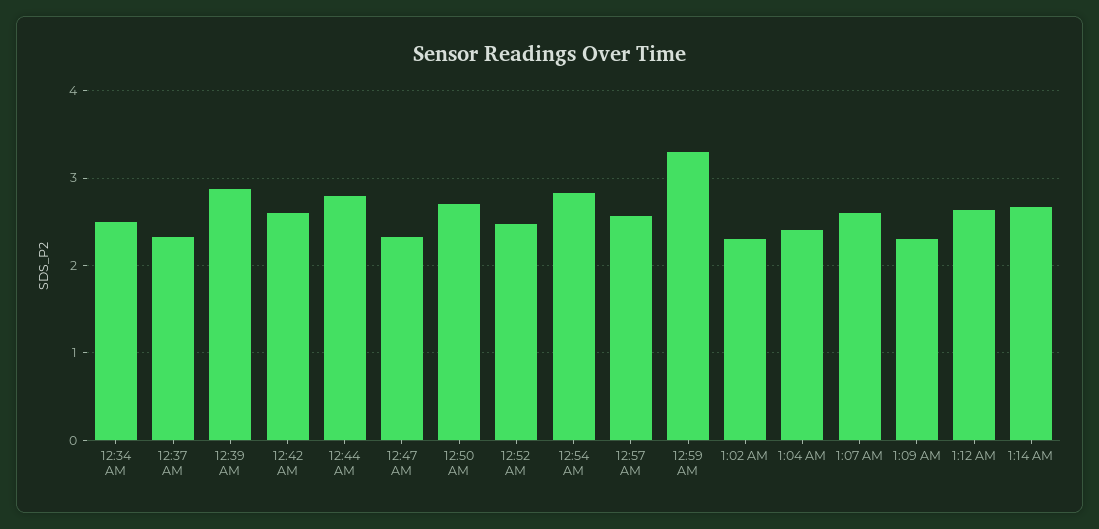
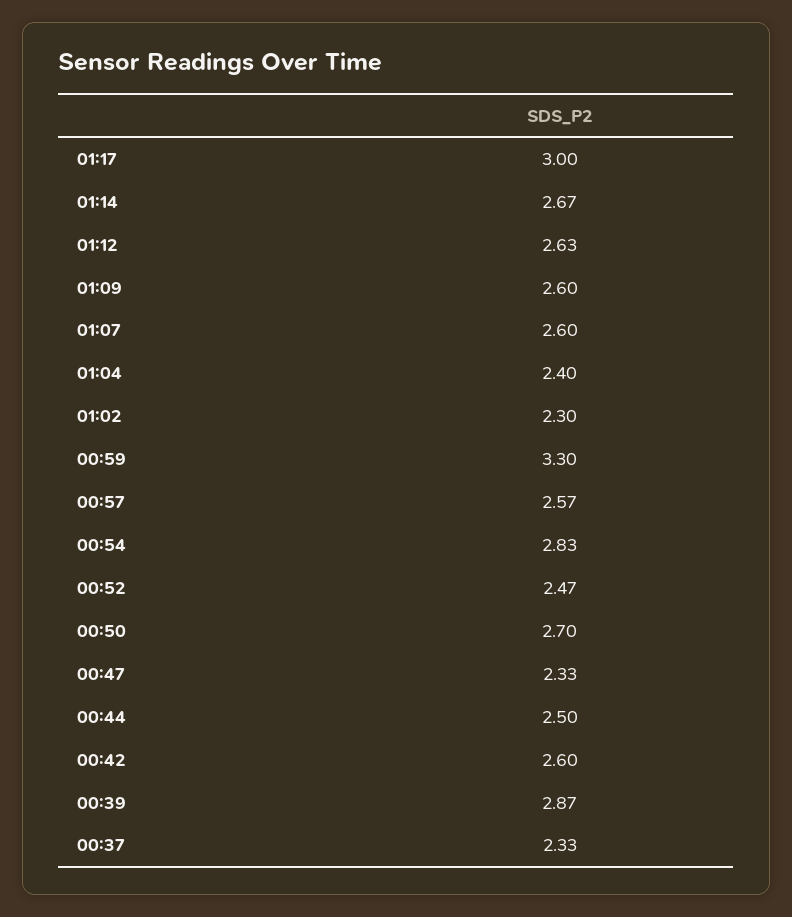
12:34 AM: 2.5 -> none
12:44 AM: 2.8 -> 2.5
1:09 AM: 2.3 -> 2.6
01:17: none -> 3

